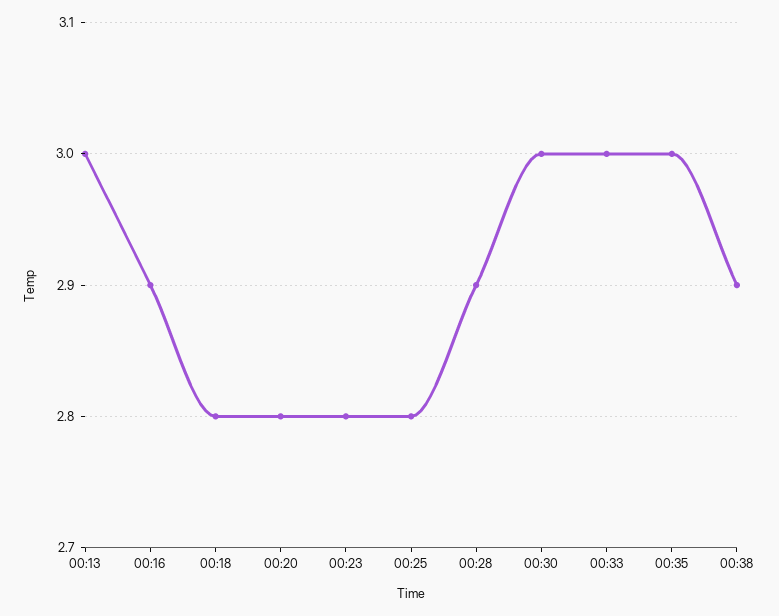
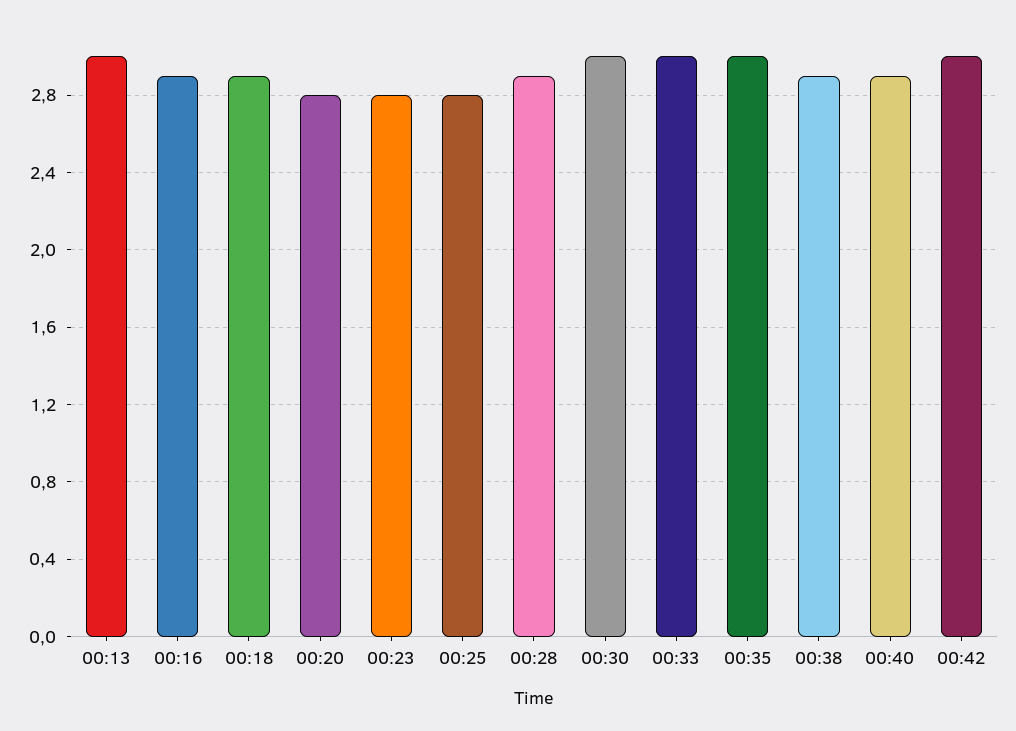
00:18: 2.8 -> 2.9
00:40: none -> 2.9
00:42: none -> 3

